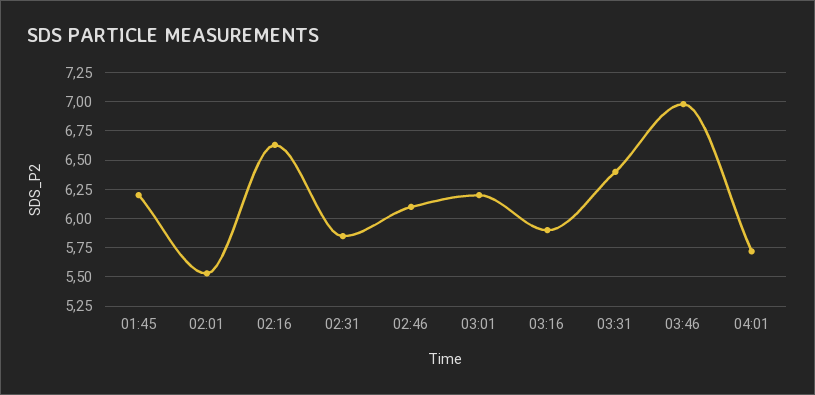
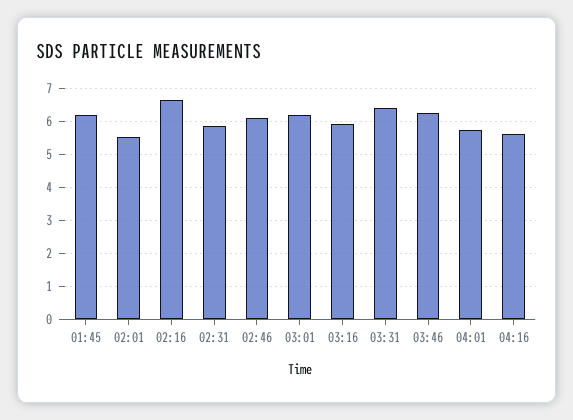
03:46: 7 -> 6.2
04:16: none -> 5.6

